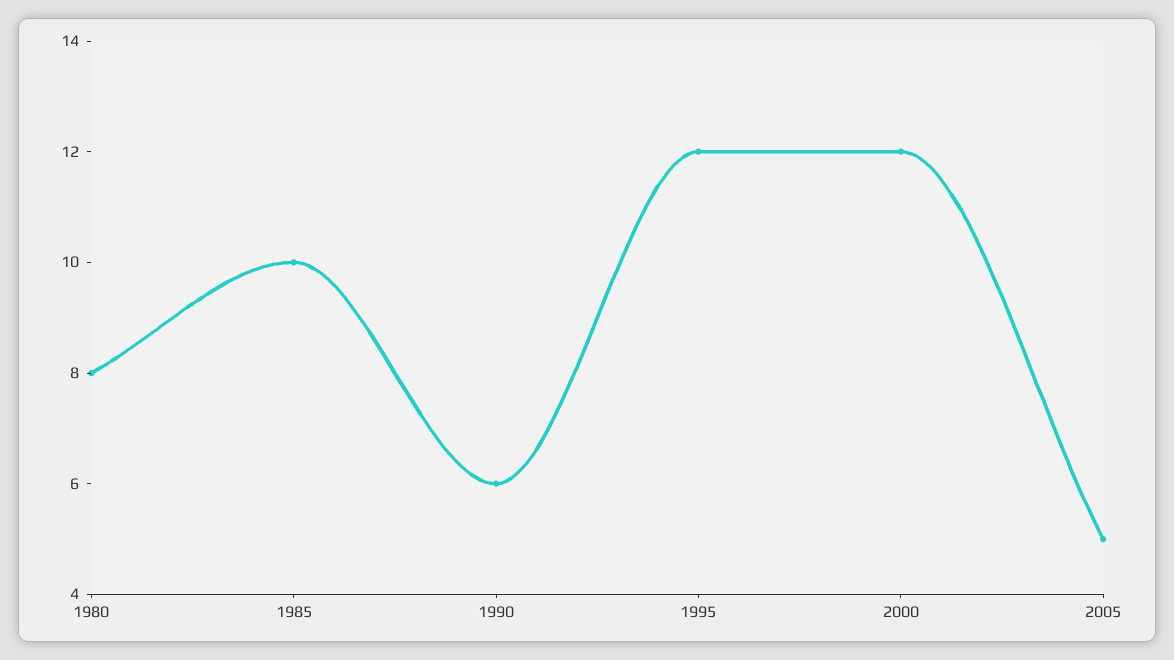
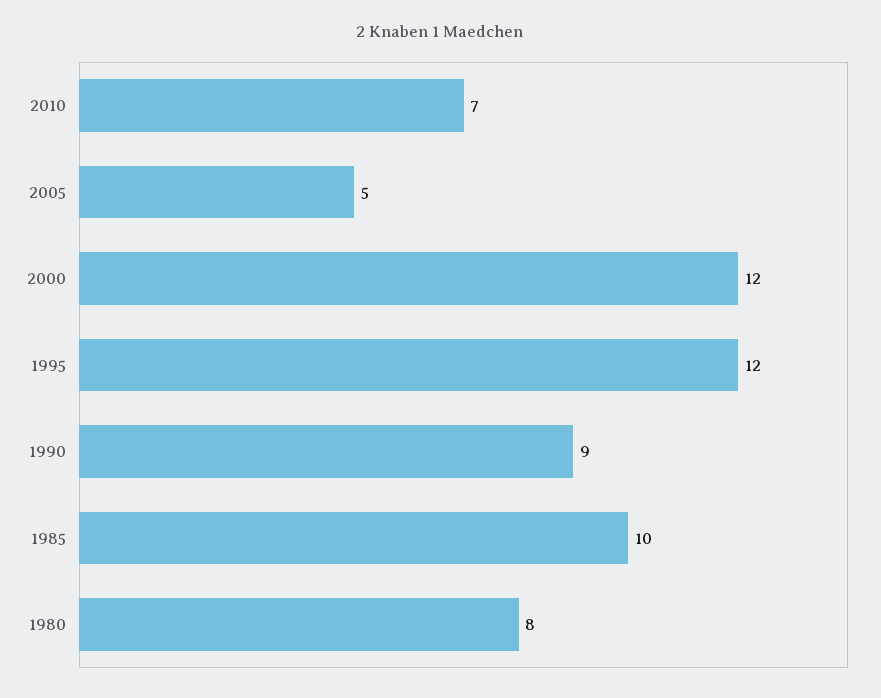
1990: 6 -> 9
2010: none -> 7

